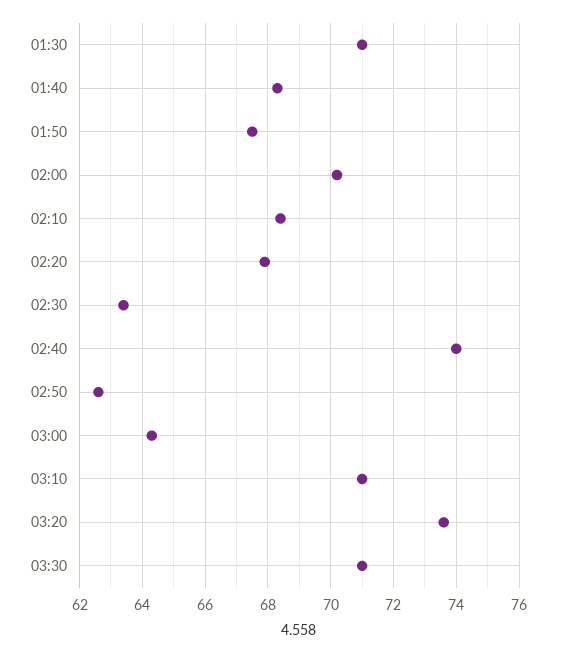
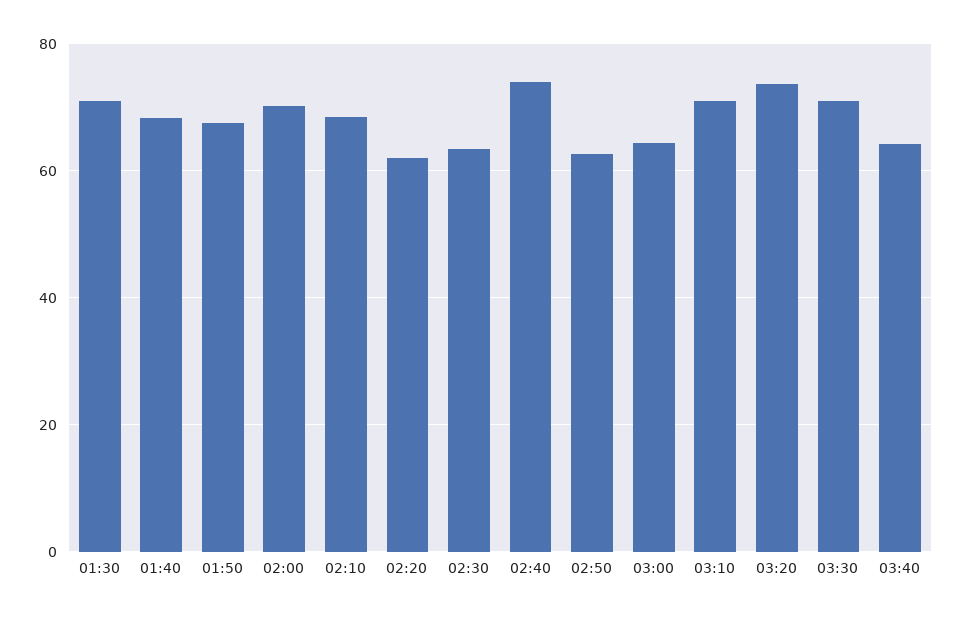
02:20: 68 -> 62
03:40: none -> 64

